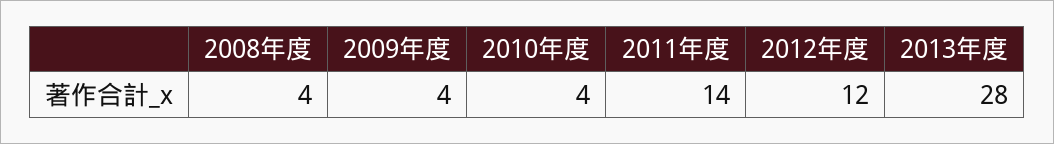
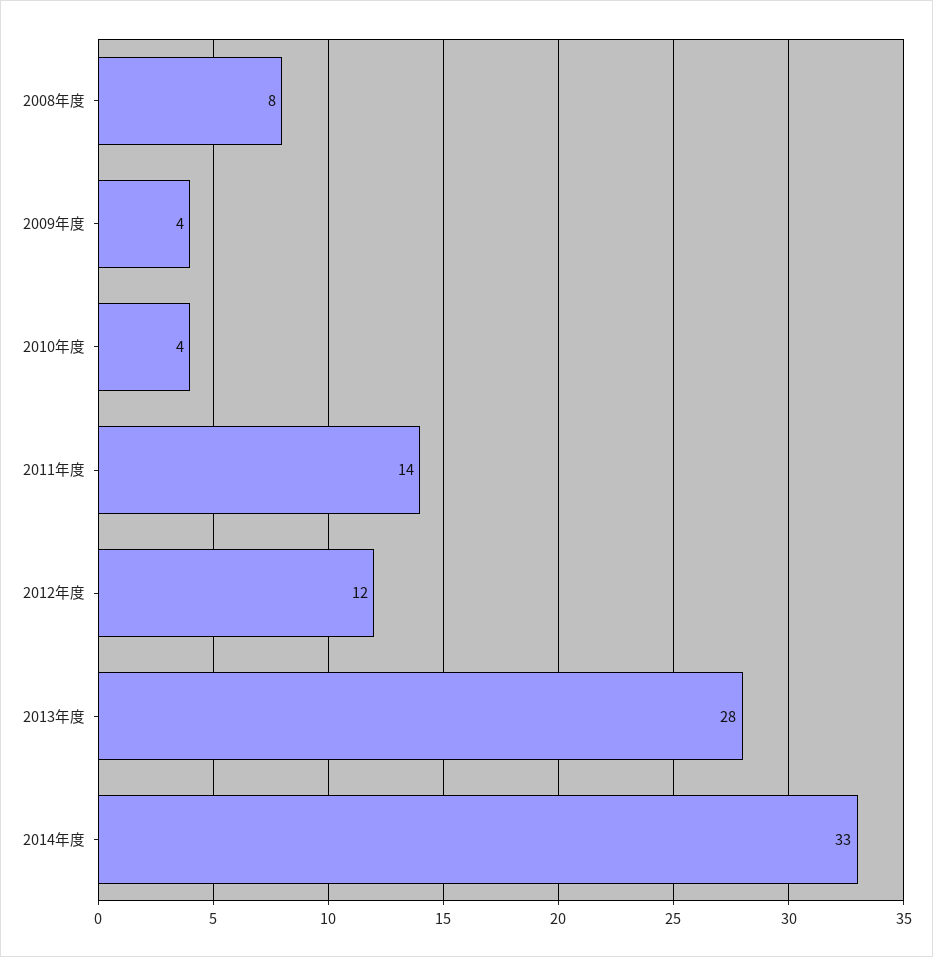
2008年度: 4 -> 8
2014年度: none -> 33

